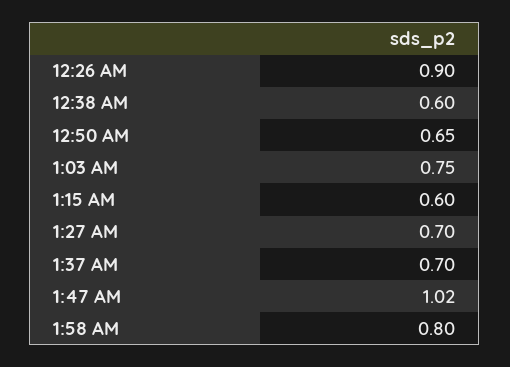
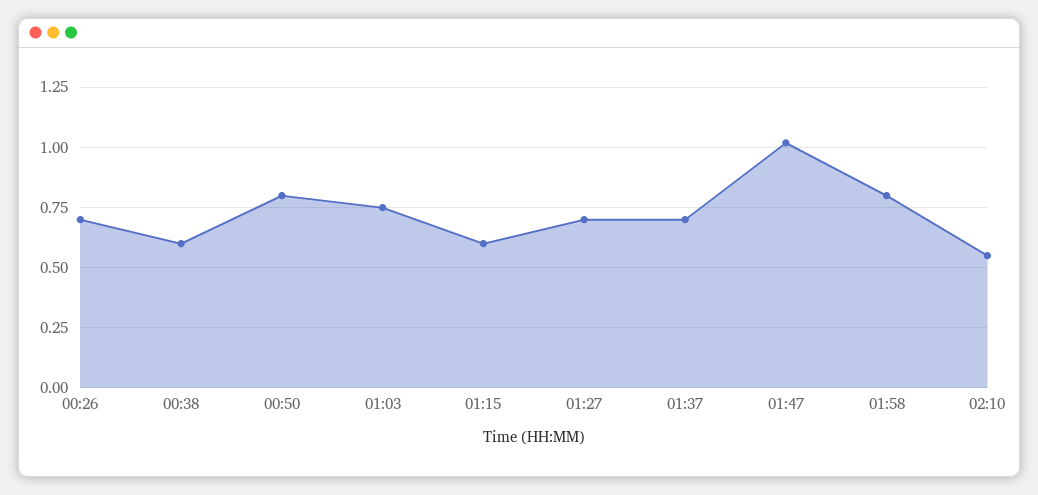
12:26 AM: 0.9 -> 0.7
12:50 AM: 0.65 -> 0.8
02:10: none -> 0.55

